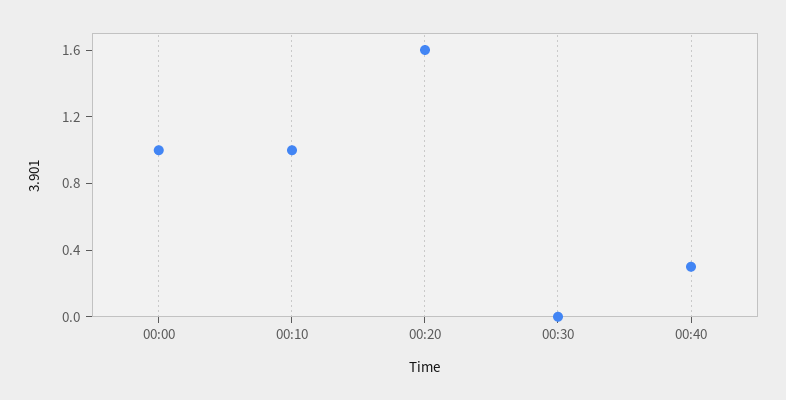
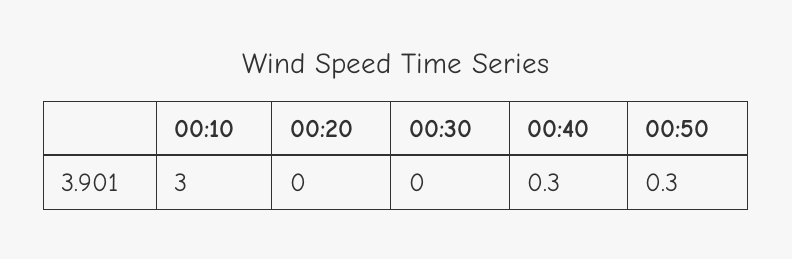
00:00: 1 -> none
00:10: 1 -> 3
00:20: 1.6 -> 0
00:50: none -> 0.3

